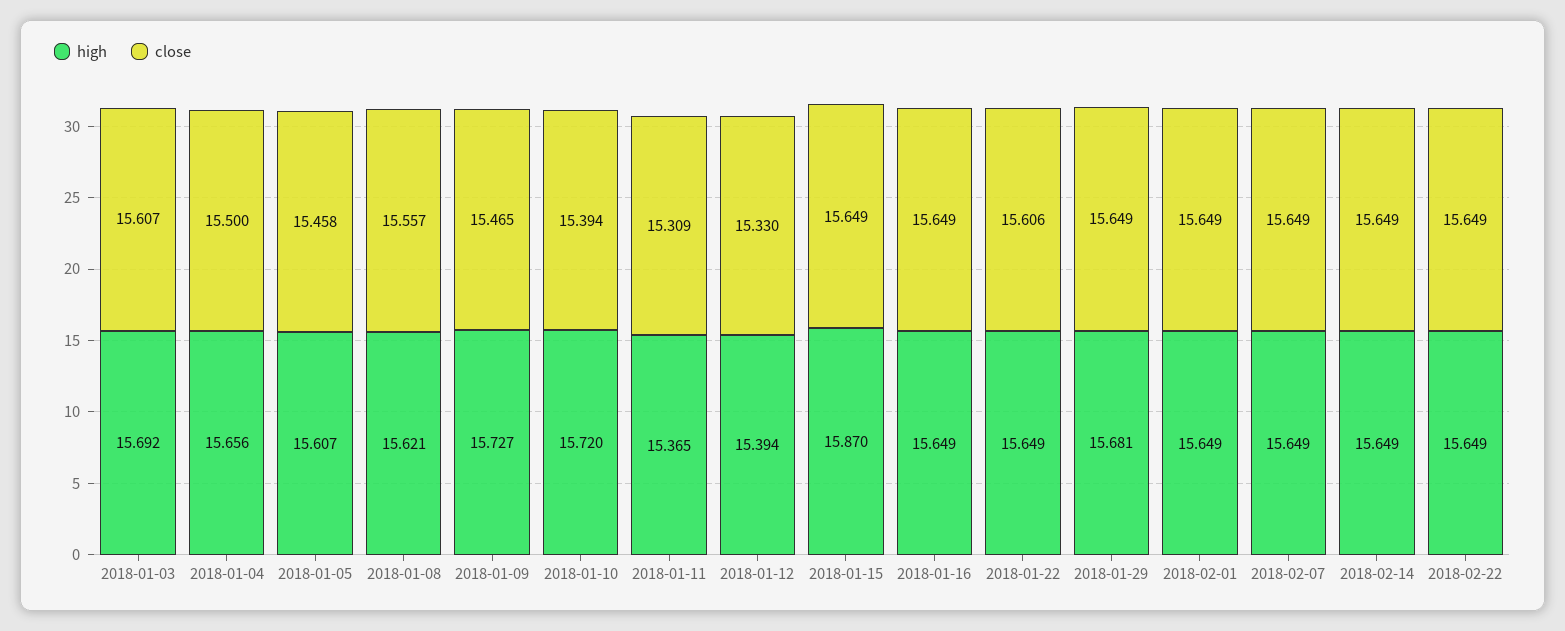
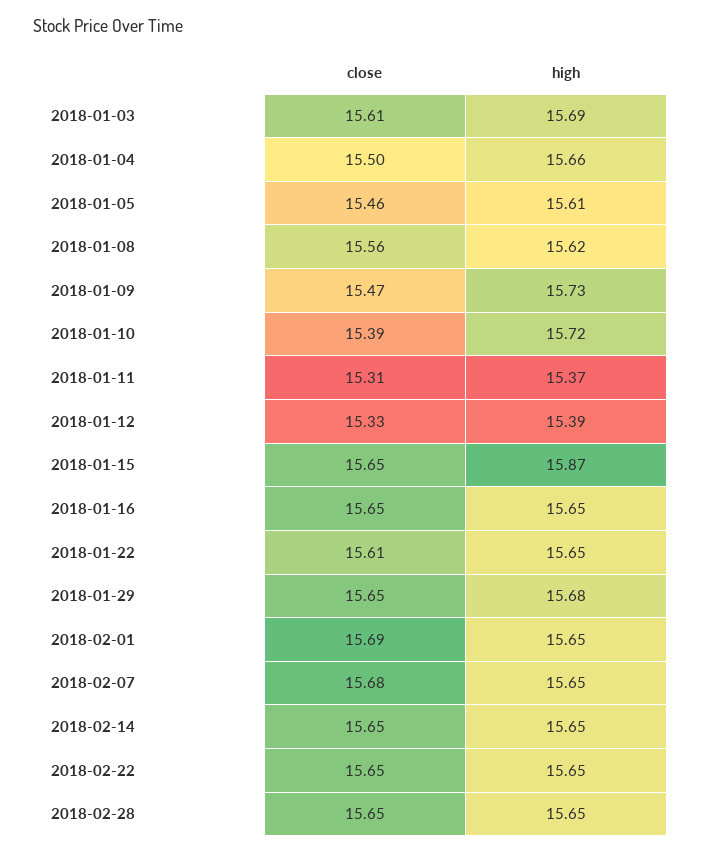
close, 2018-02-01: 15.649 -> 15.69
close, 2018-02-07: 15.649 -> 15.68
close, 2018-02-28: none -> 15.65
high, 2018-02-28: none -> 15.65

